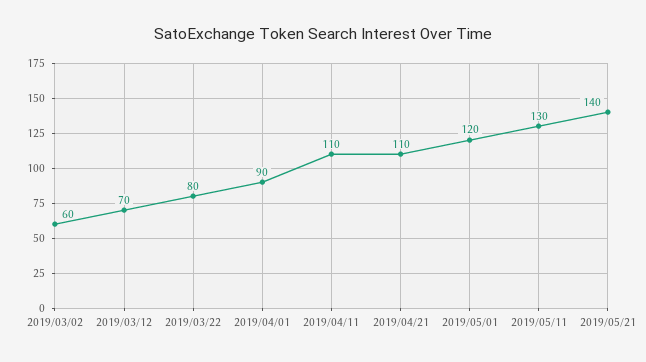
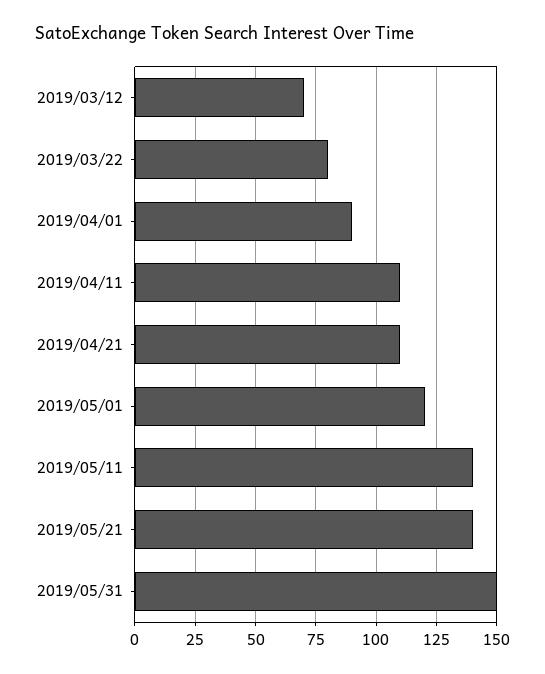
2019/03/02: 60 -> none
2019/05/11: 130 -> 140
2019/05/31: none -> 150

